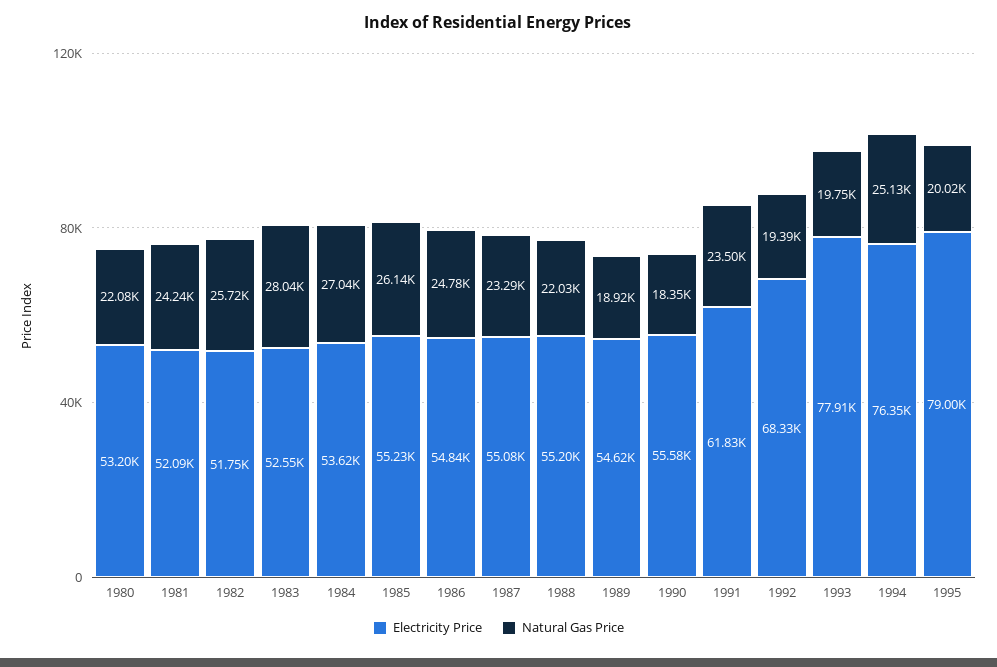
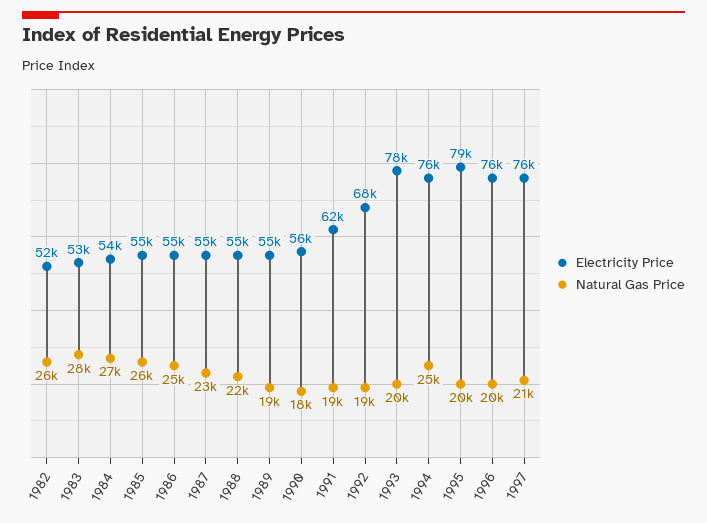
Electricity Price, 1980: 53200 -> none
Natural Gas Price, 1980: 22080 -> none
Electricity Price, 1981: 52090 -> none
Natural Gas Price, 1981: 24240 -> none
Natural Gas Price, 1991: 23500 -> 19000
Electricity Price, 1996: none -> 76000
Natural Gas Price, 1996: none -> 20000
Electricity Price, 1997: none -> 76000
Natural Gas Price, 1997: none -> 21000

